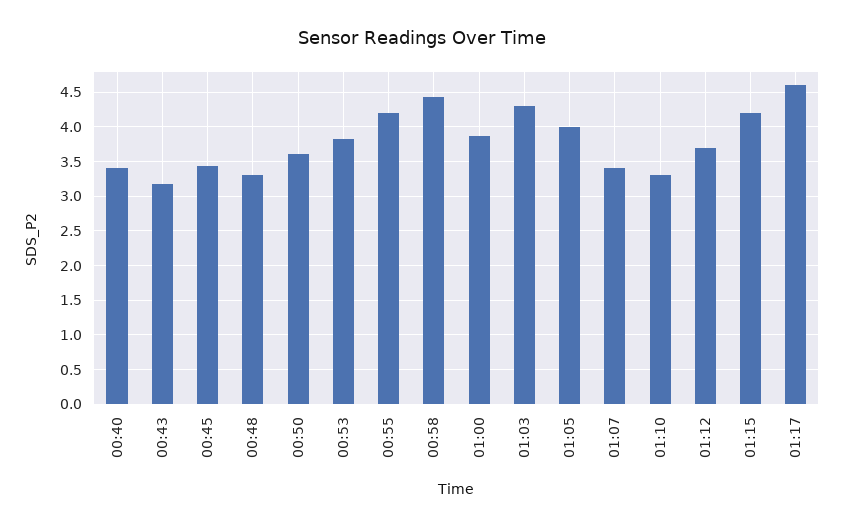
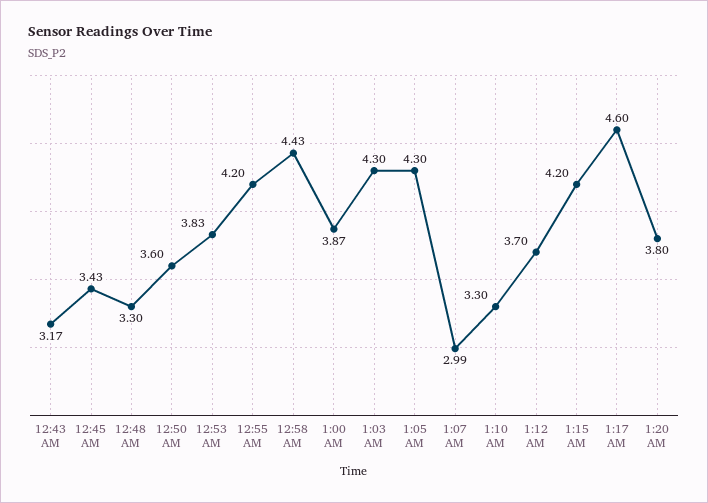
00:40: 3.4 -> none
01:05: 4 -> 4.3
01:07: 3.4 -> 2.99
1:20 AM: none -> 3.8

